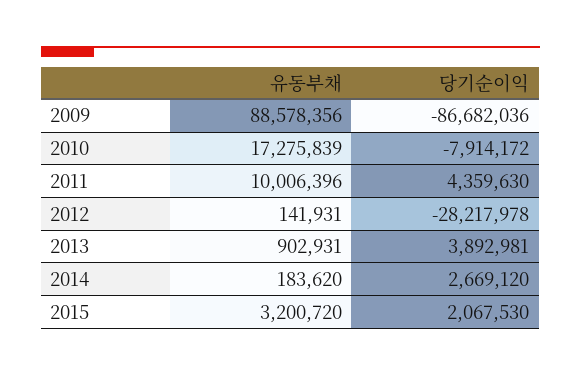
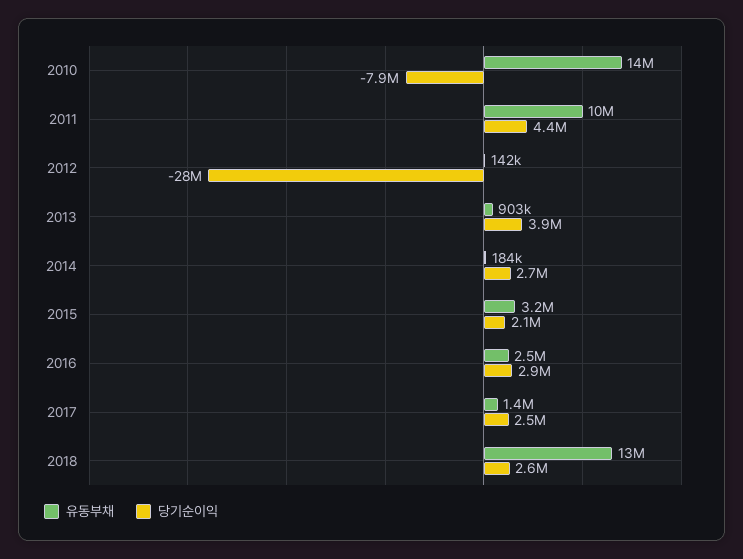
유동부채, 2009: 88578356 -> none
당기순이익, 2009: -86682036 -> none
유동부채, 2010: 17275839 -> 14000000
유동부채, 2016: none -> 2500000
당기순이익, 2016: none -> 2900000
유동부채, 2017: none -> 1400000
당기순이익, 2017: none -> 2500000
유동부채, 2018: none -> 13000000
당기순이익, 2018: none -> 2600000

